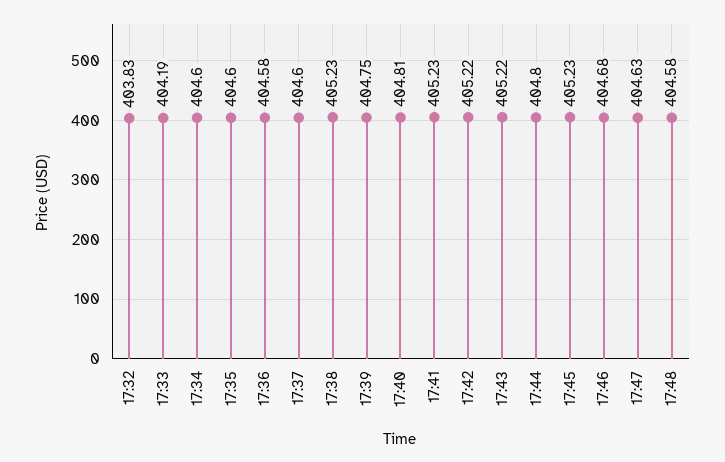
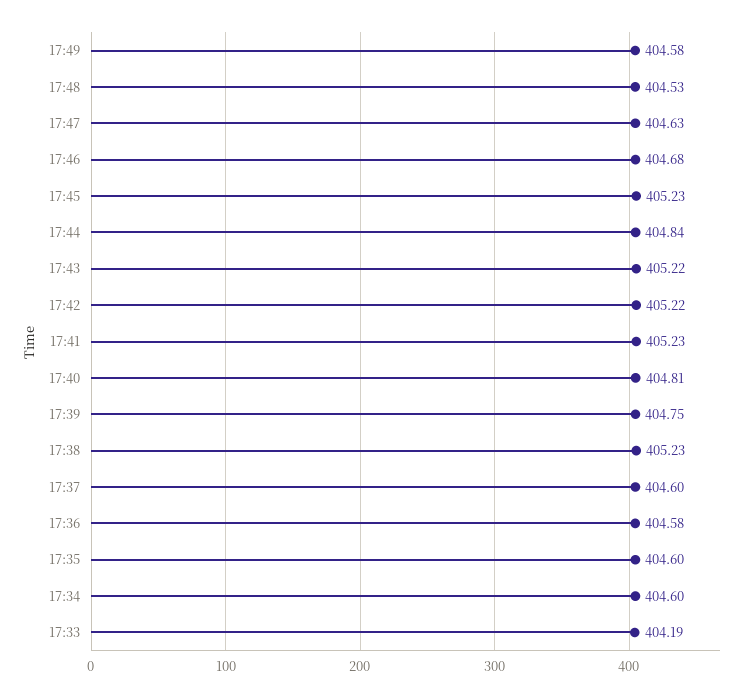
17:32: 403.83 -> none
17:44: 404.8 -> 404.84
17:48: 404.58 -> 404.53
17:49: none -> 404.58

